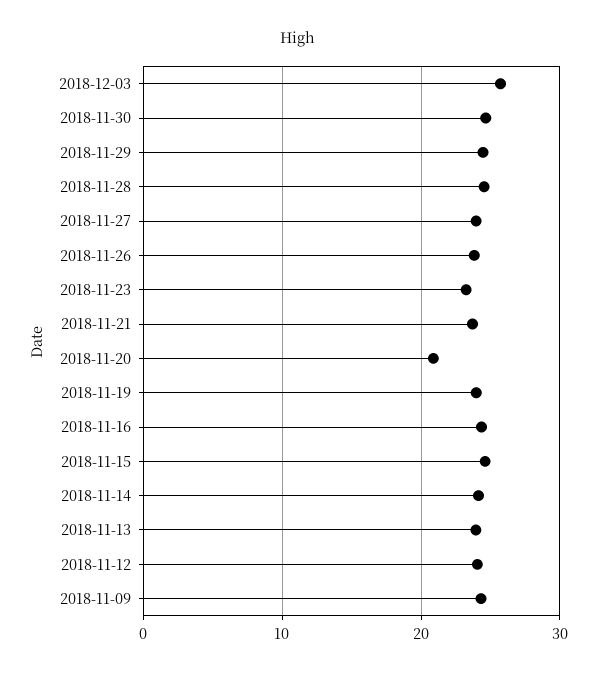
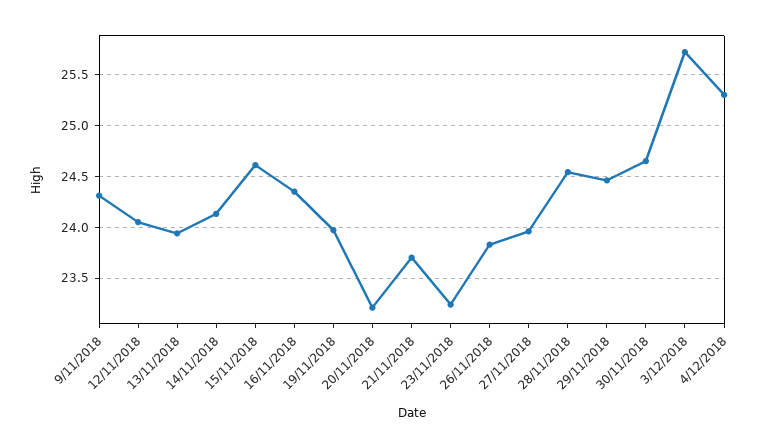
2018-11-20: 21 -> 23.2
4/12/2018: none -> 25.3

